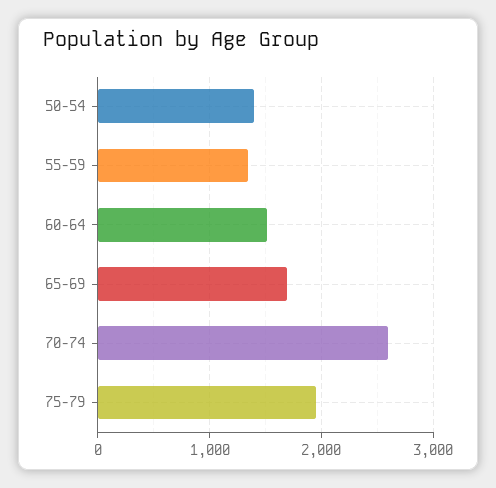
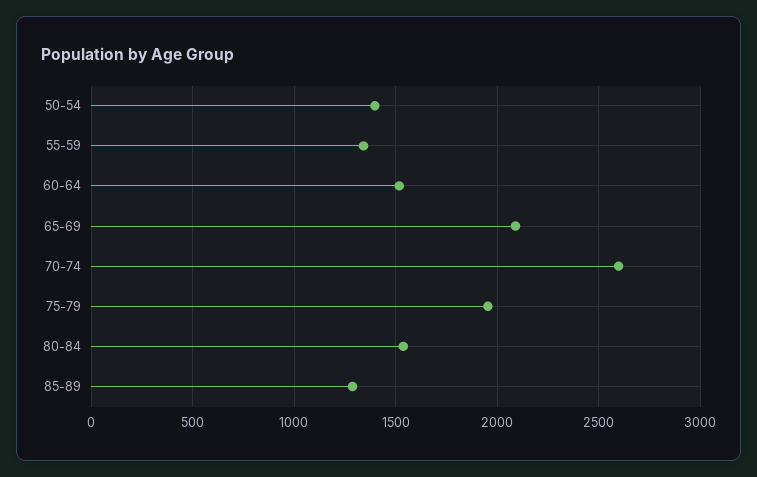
65-69: 1700 -> 2100
80-84: none -> 1550
85-89: none -> 1300

